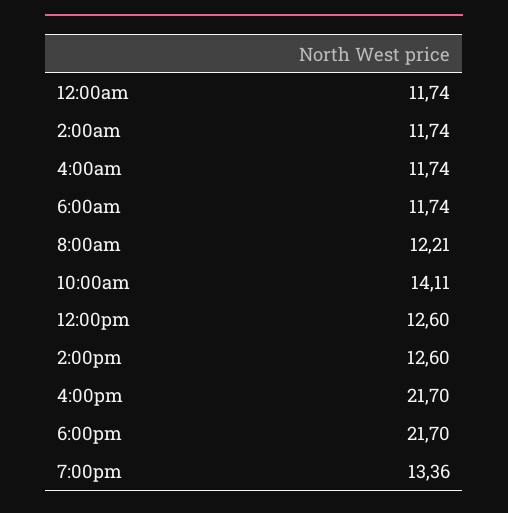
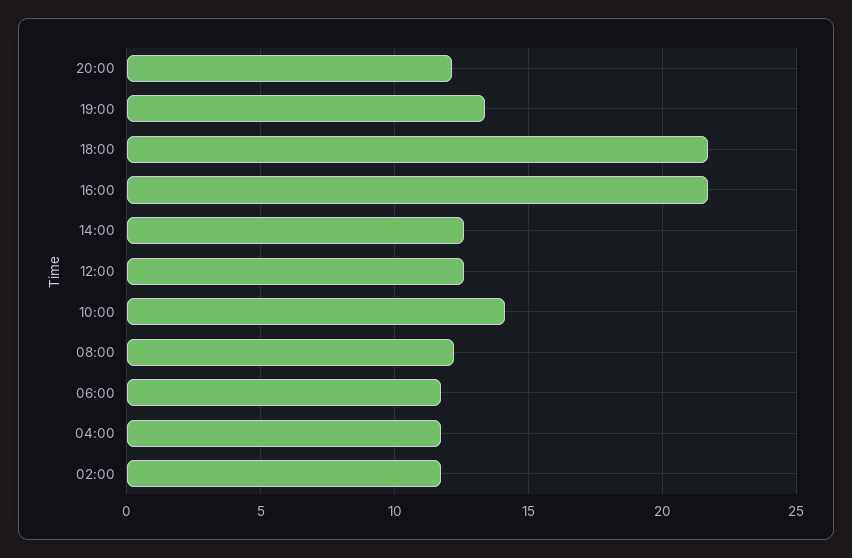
12:00am: 11.74 -> none
20:00: none -> 12

